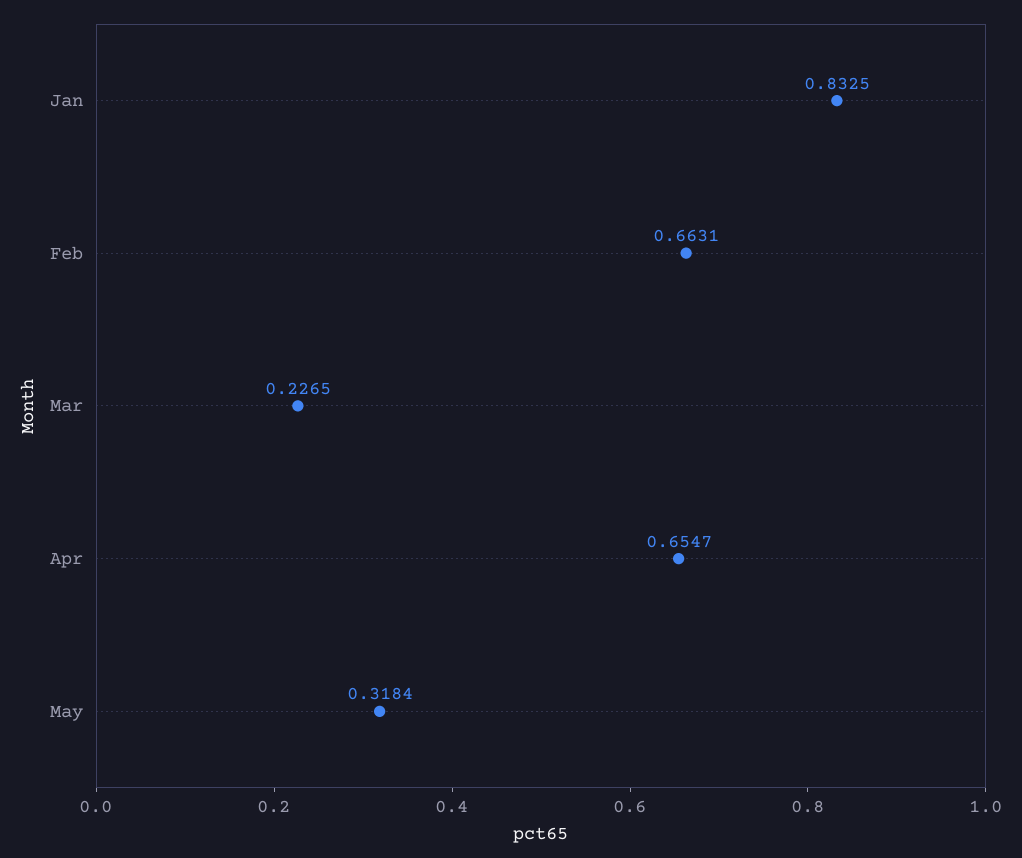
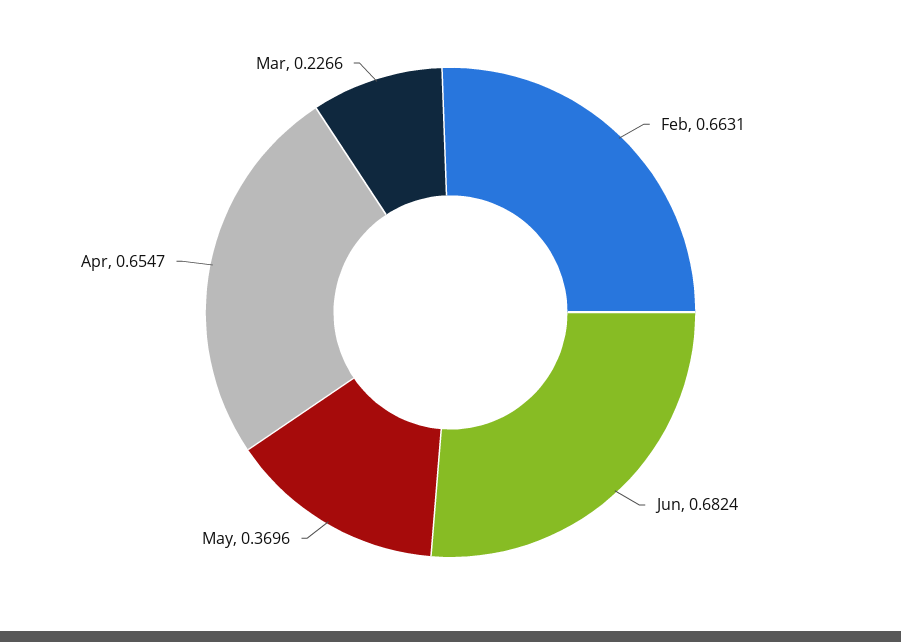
Jan: 0.8325 -> none
Mar: 0.2265 -> 0.2266
May: 0.3184 -> 0.3696
Jun: none -> 0.6824

